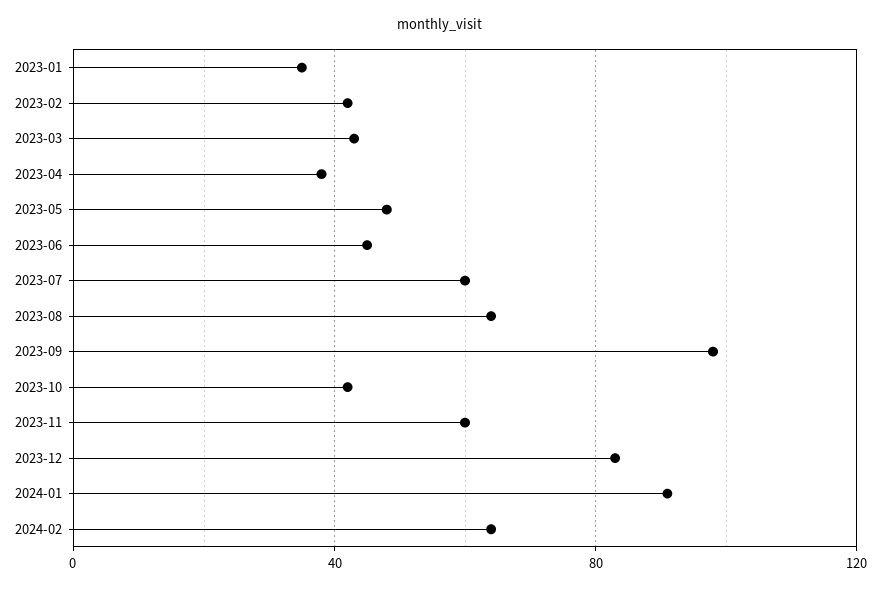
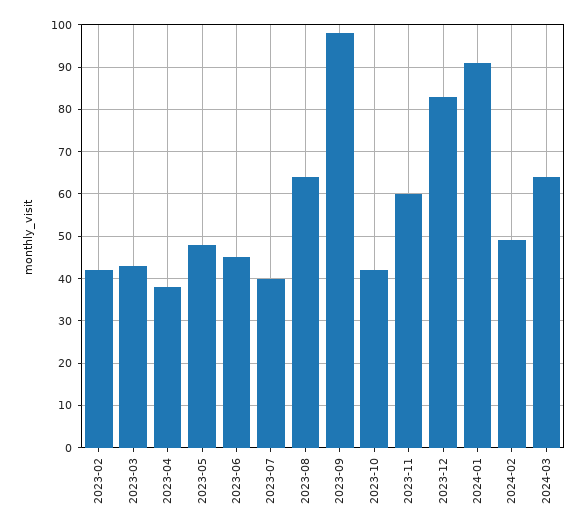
2023-01: 35 -> none
2023-07: 60 -> 40
2024-02: 65 -> 50
2024-03: none -> 65

